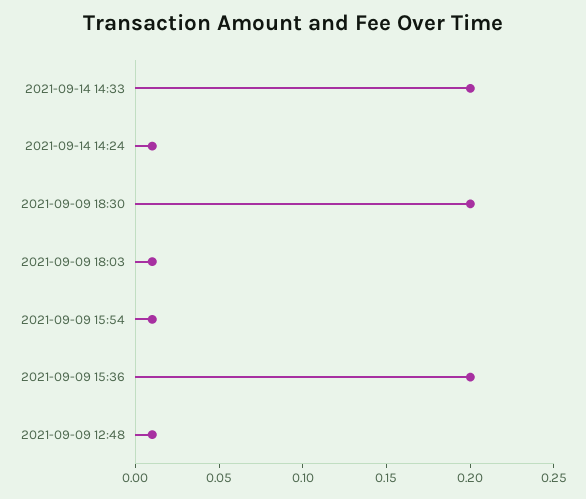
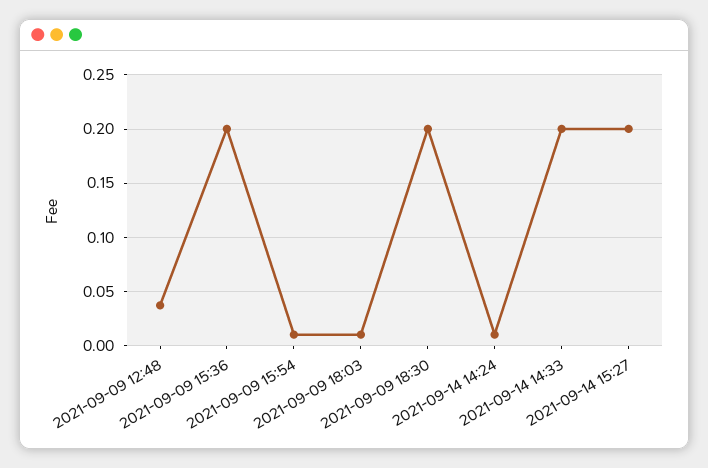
2021-09-09 12:48: 0.01 -> 0.04
2021-09-14 15:27: none -> 0.2

